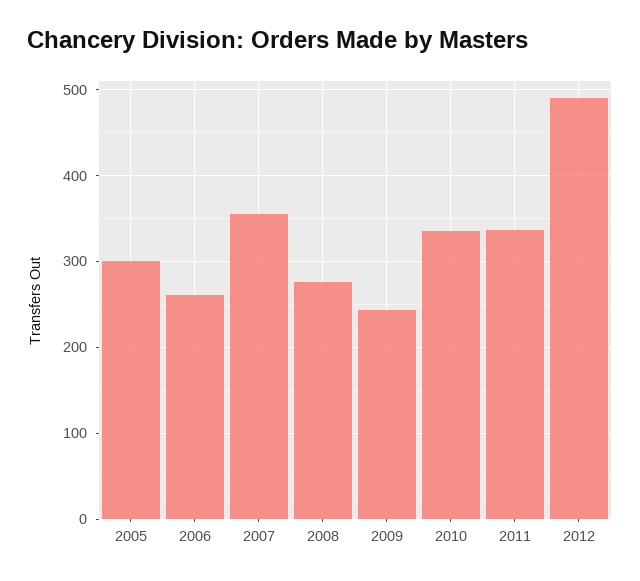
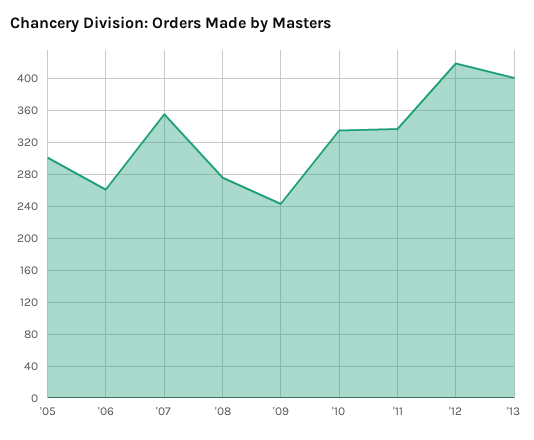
2012: 490 -> 420
'13: none -> 400

